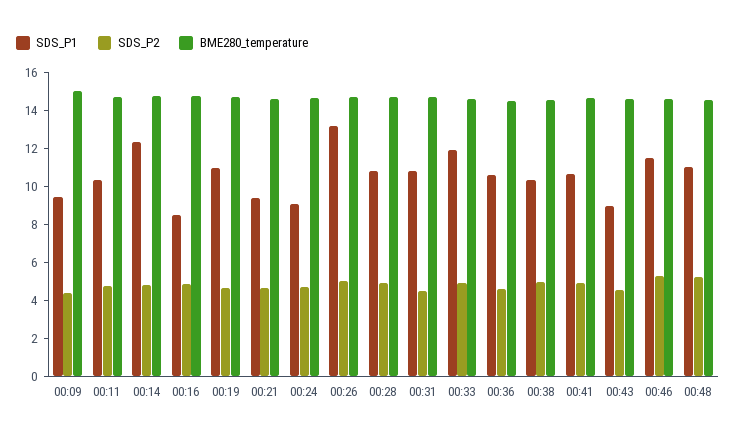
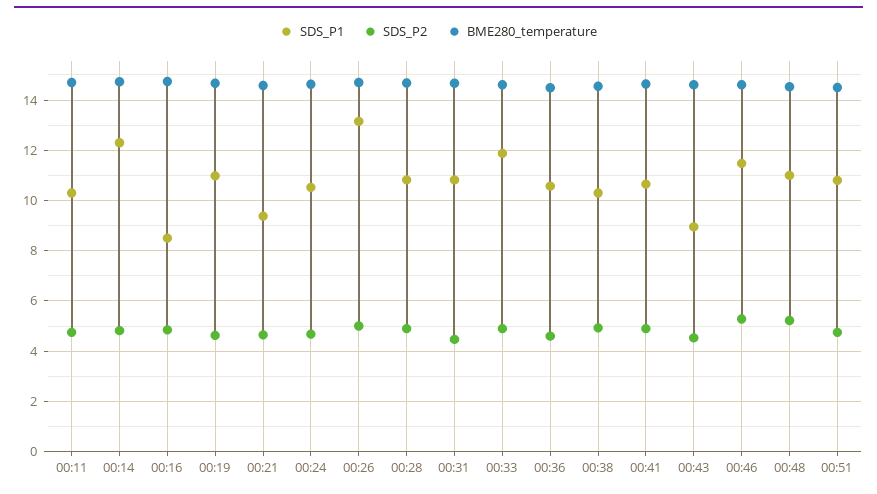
SDS_P1, 00:09: 9.5 -> none
SDS_P2, 00:09: 4.5 -> none
BME280_temperature, 00:09: 15 -> none
SDS_P1, 00:24: 9 -> 10.5
SDS_P1, 00:51: none -> 10.75
SDS_P2, 00:51: none -> 4.75
BME280_temperature, 00:51: none -> 14.5

